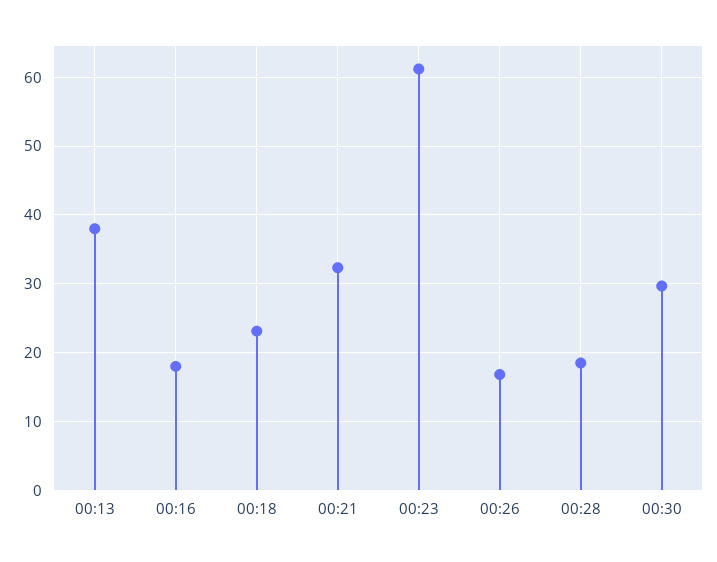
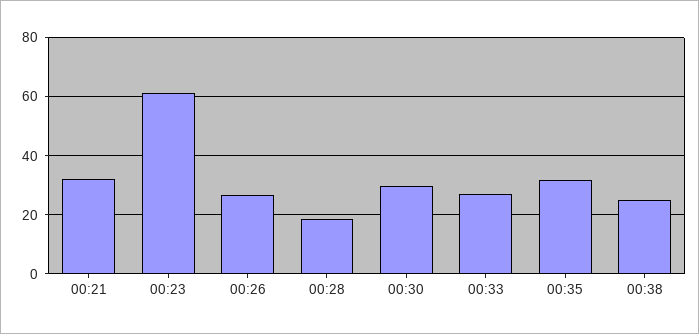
00:13: 38 -> none
00:16: 18 -> none
00:18: 23 -> none
00:26: 17 -> 27.5
00:33: none -> 27.5
00:35: none -> 32.5
00:38: none -> 25

